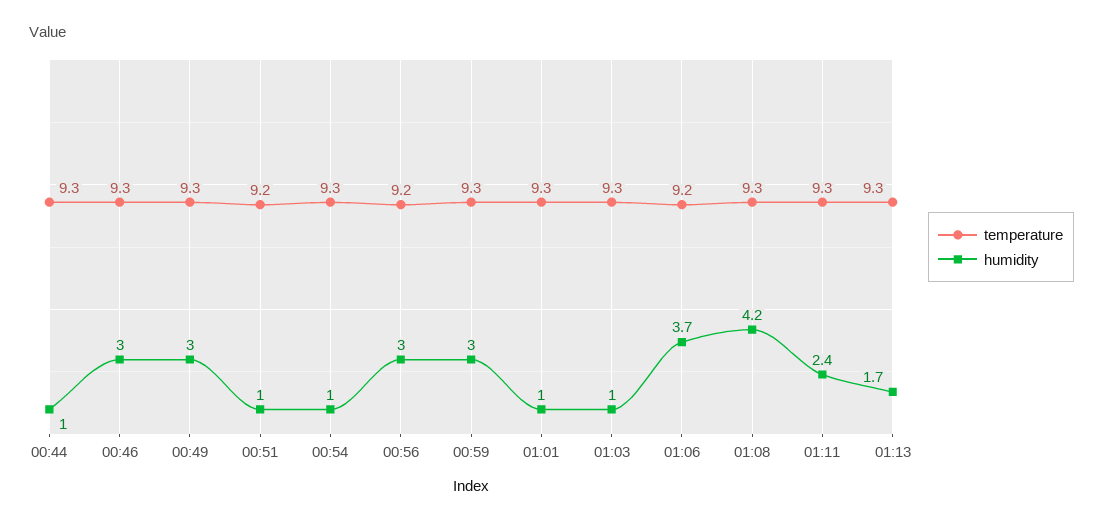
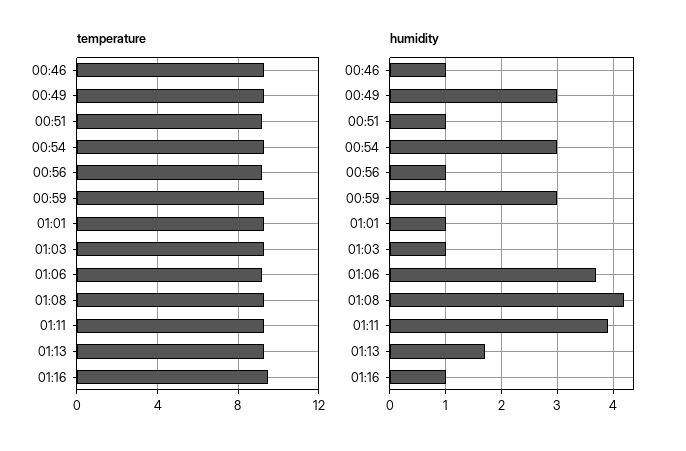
temperature, 00:44: 9.3 -> none
humidity, 00:44: 1 -> none
humidity, 00:46: 3 -> 1
humidity, 00:54: 1 -> 3
humidity, 00:56: 3 -> 1
humidity, 01:11: 2.4 -> 4
temperature, 01:16: none -> 9.5
humidity, 01:16: none -> 1

